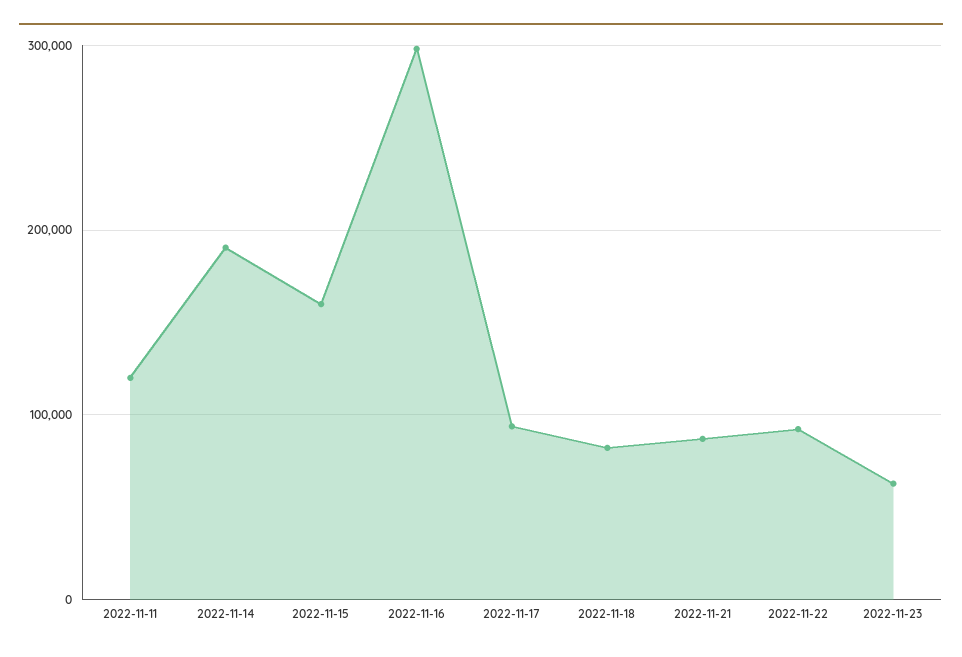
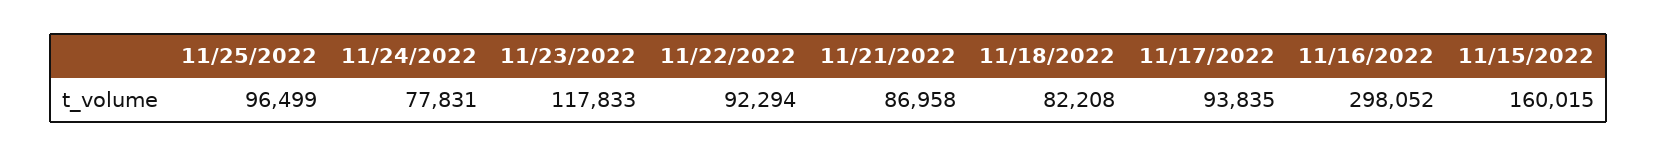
2022-11-11: 120000 -> none
2022-11-14: 190000 -> none
2022-11-23: 60000 -> 117833
11/25/2022: none -> 96499
11/24/2022: none -> 77831

